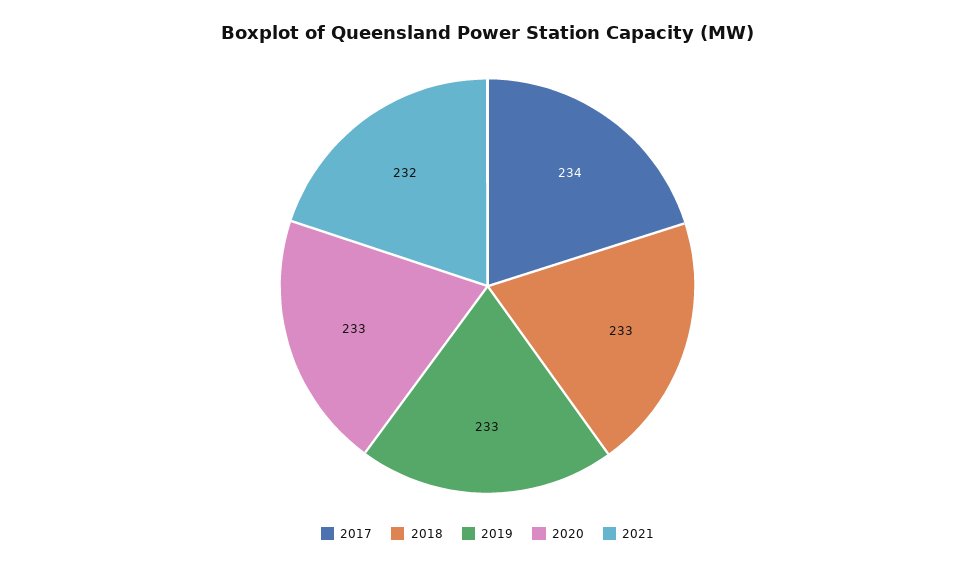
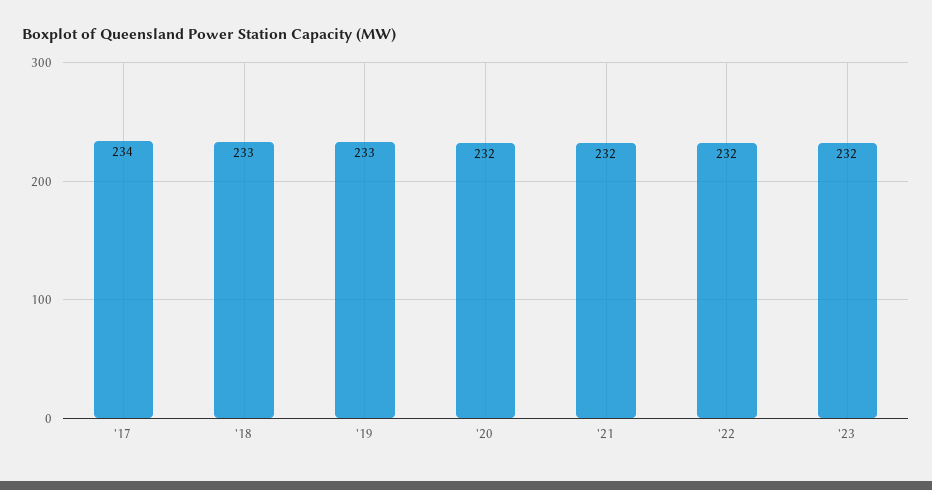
2020: 233 -> 232
'22: none -> 232
'23: none -> 232

